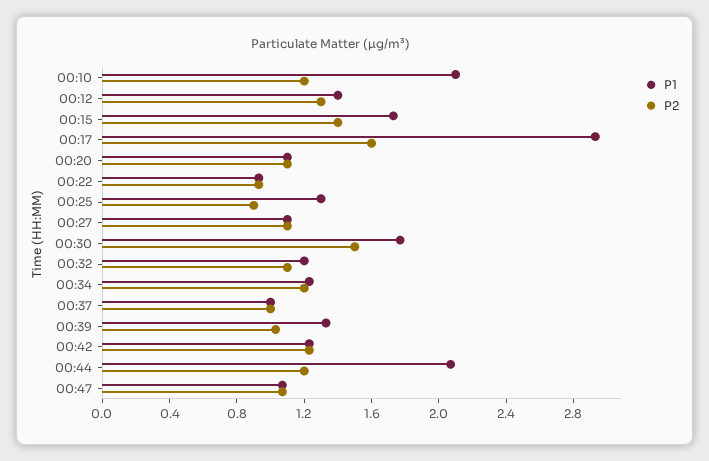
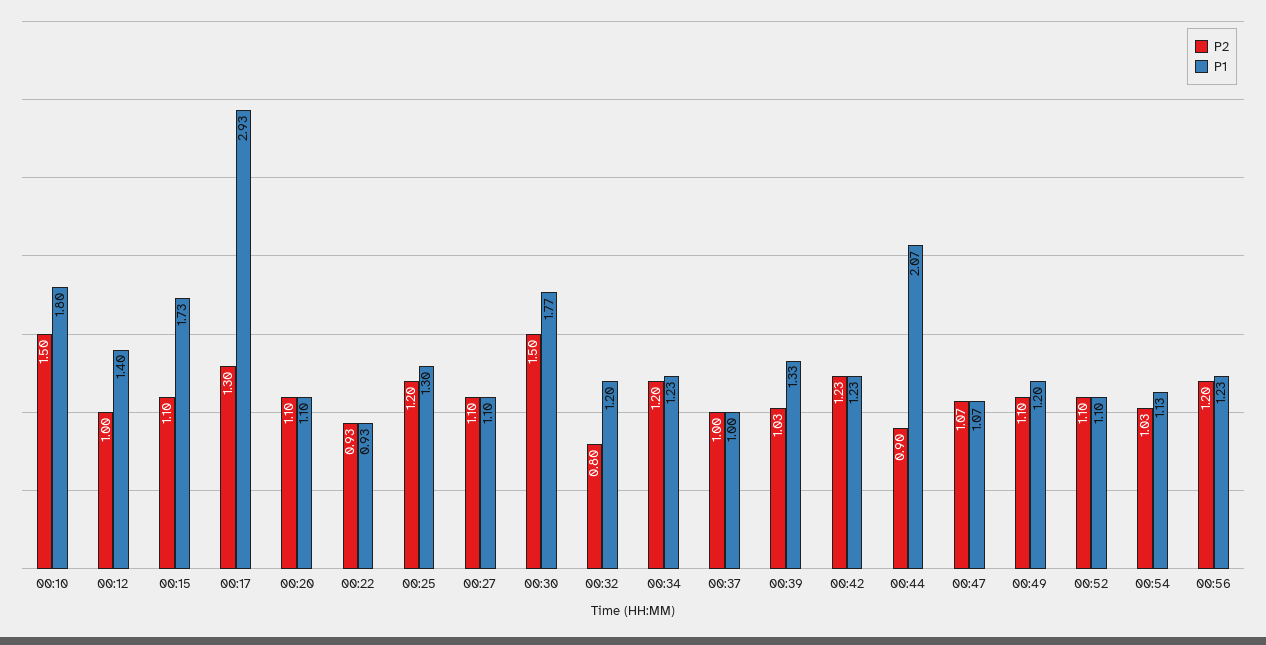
P1, 00:10: 2.1 -> 1.8
P2, 00:10: 1.2 -> 1.5
P2, 00:12: 1.3 -> 1
P2, 00:15: 1.4 -> 1.1
P2, 00:17: 1.6 -> 1.3
P2, 00:25: 0.9 -> 1.2
P2, 00:32: 1.1 -> 0.8
P2, 00:44: 1.2 -> 0.9
P2, 00:49: none -> 1.1
P1, 00:49: none -> 1.2
P2, 00:52: none -> 1.1
P1, 00:52: none -> 1.1
P2, 00:54: none -> 1.03
P1, 00:54: none -> 1.13
P2, 00:56: none -> 1.2
P1, 00:56: none -> 1.23

